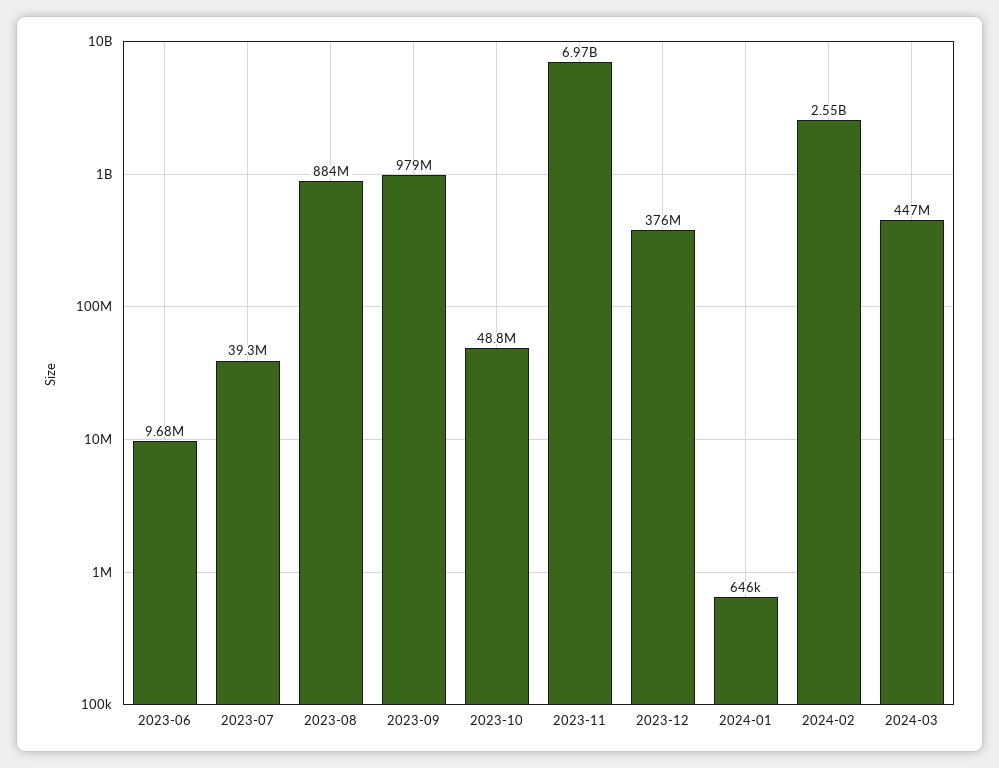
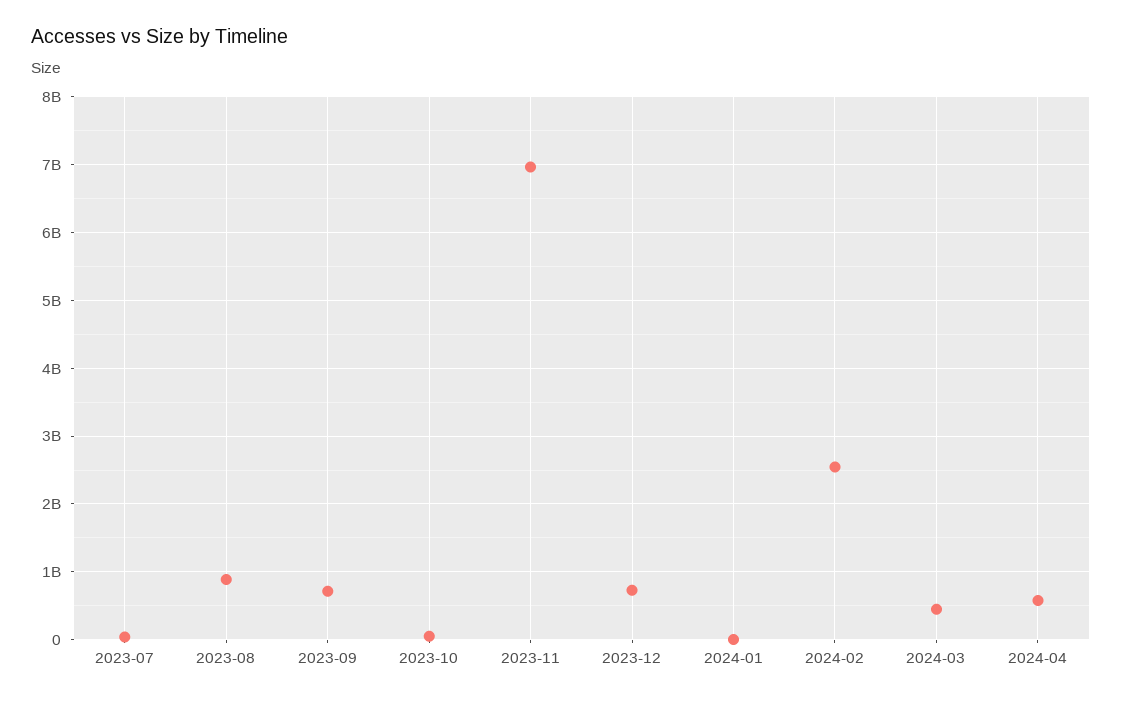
2023-06: 9680000 -> none
2023-09: 979000000 -> 700000000
2023-12: 376000000 -> 700000000
2024-04: none -> 600000000

